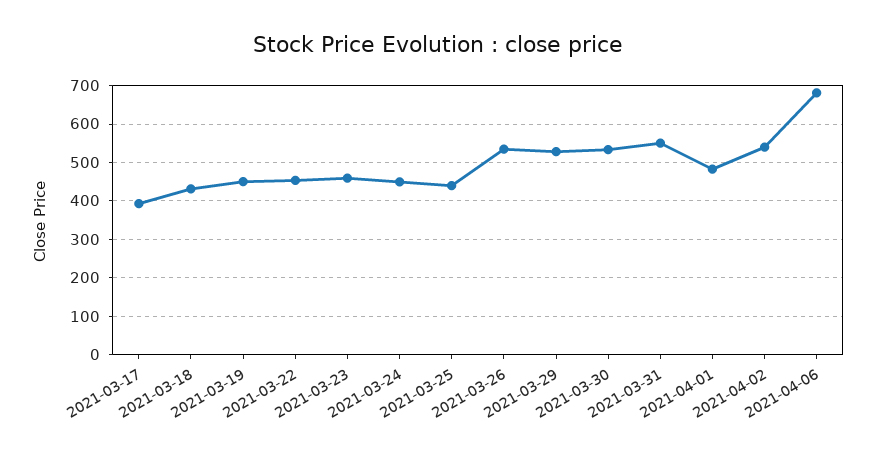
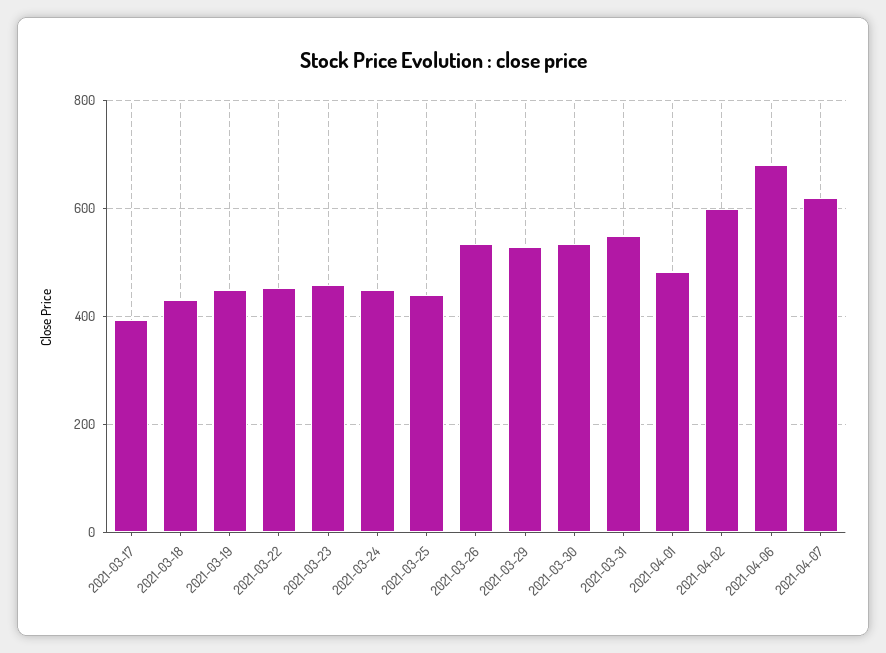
2021-04-02: 540 -> 600
2021-04-07: none -> 620

